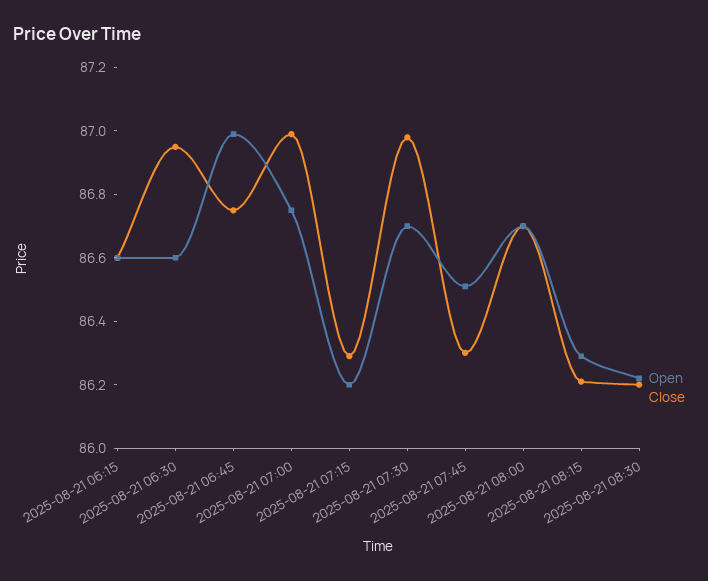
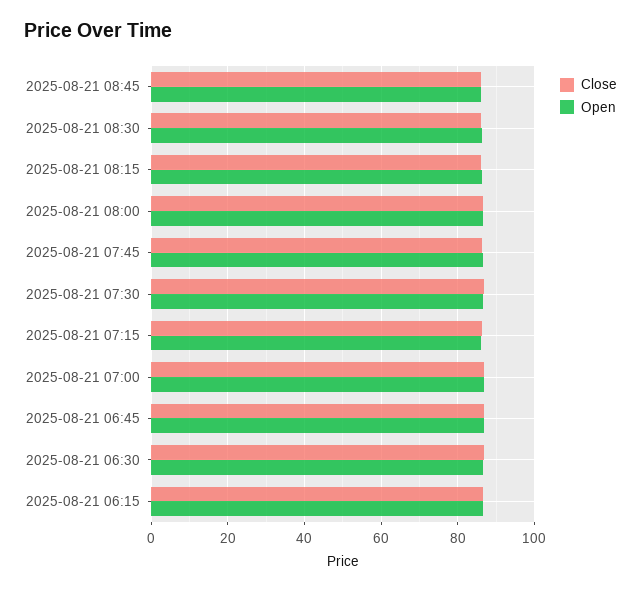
Close, 2025-08-21 08:45: none -> 86
Open, 2025-08-21 08:45: none -> 86

